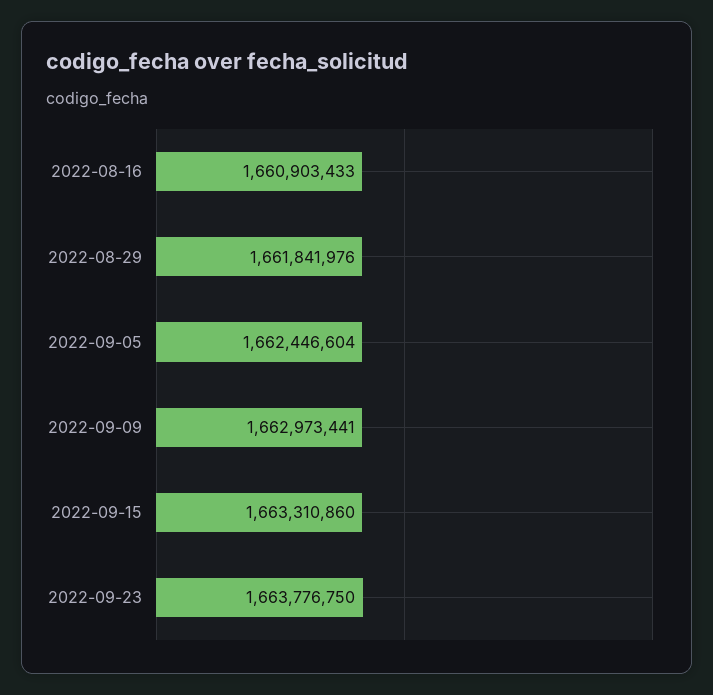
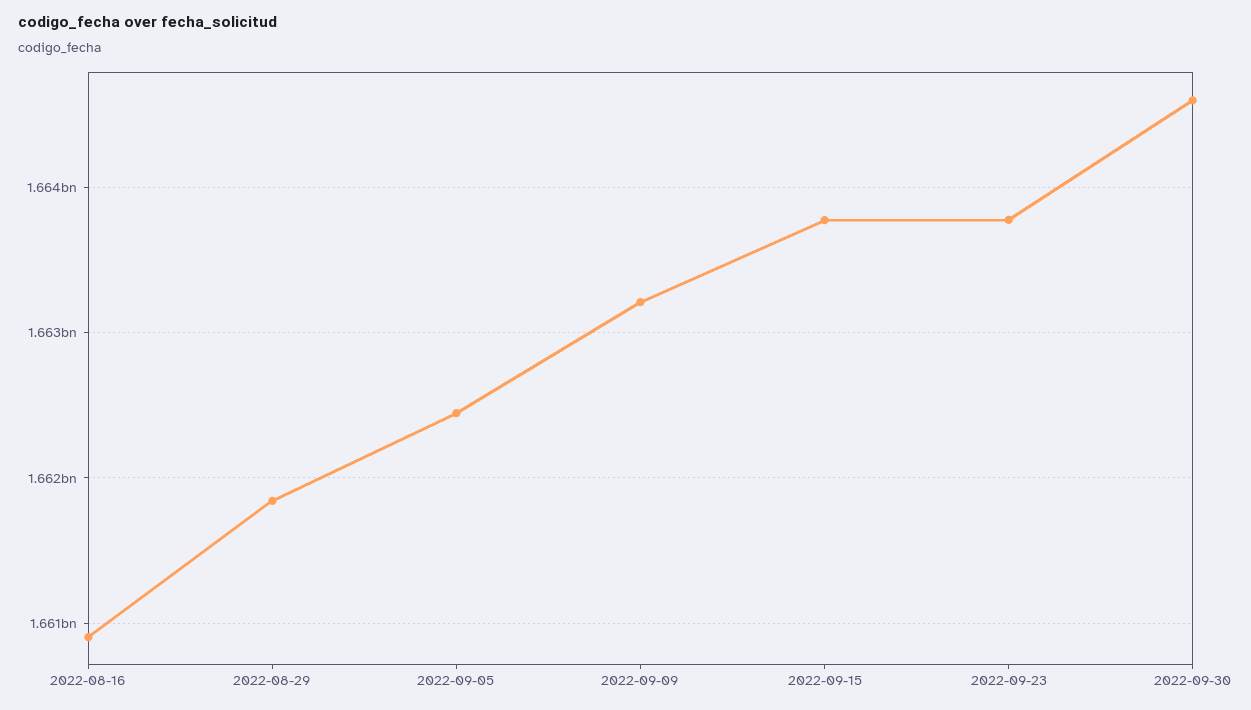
2022-09-09: 1662973441 -> 1663200000
2022-09-15: 1663310860 -> 1663800000
2022-09-30: none -> 1664600000

